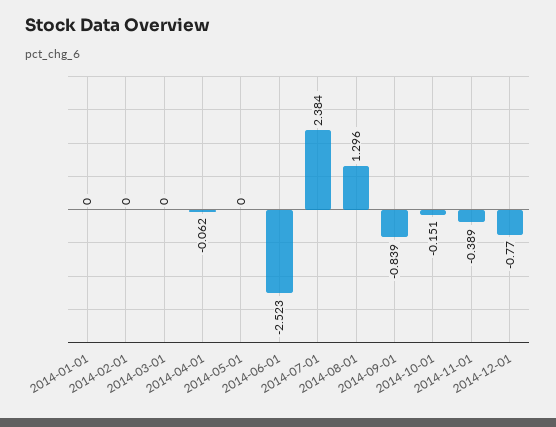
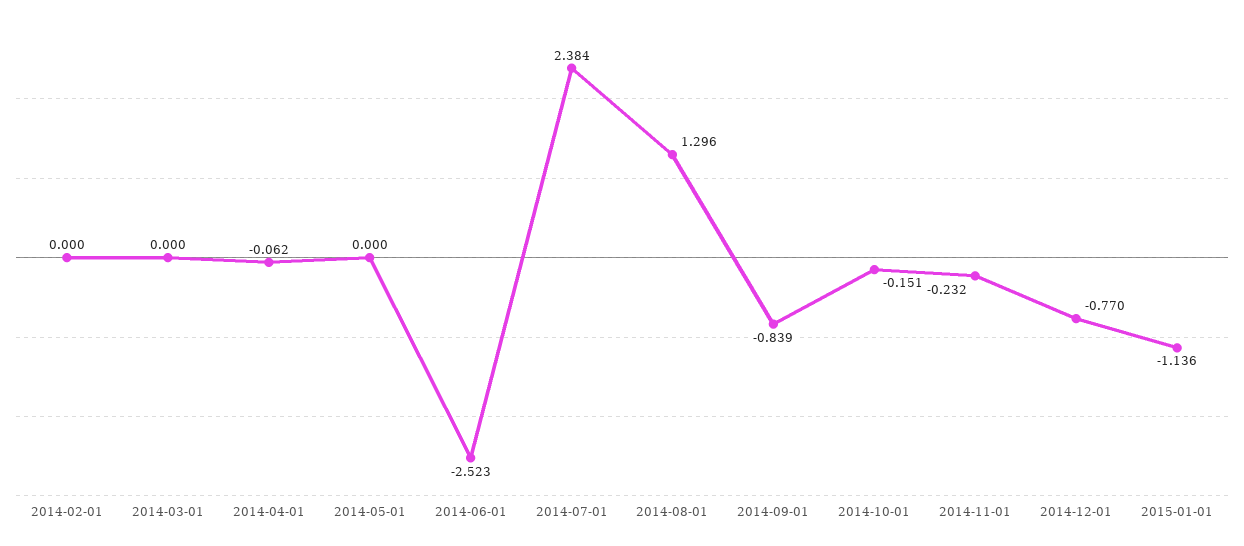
2014-01-01: 0 -> none
2014-11-01: -0.389 -> -0.232
2015-01-01: none -> -1.136

